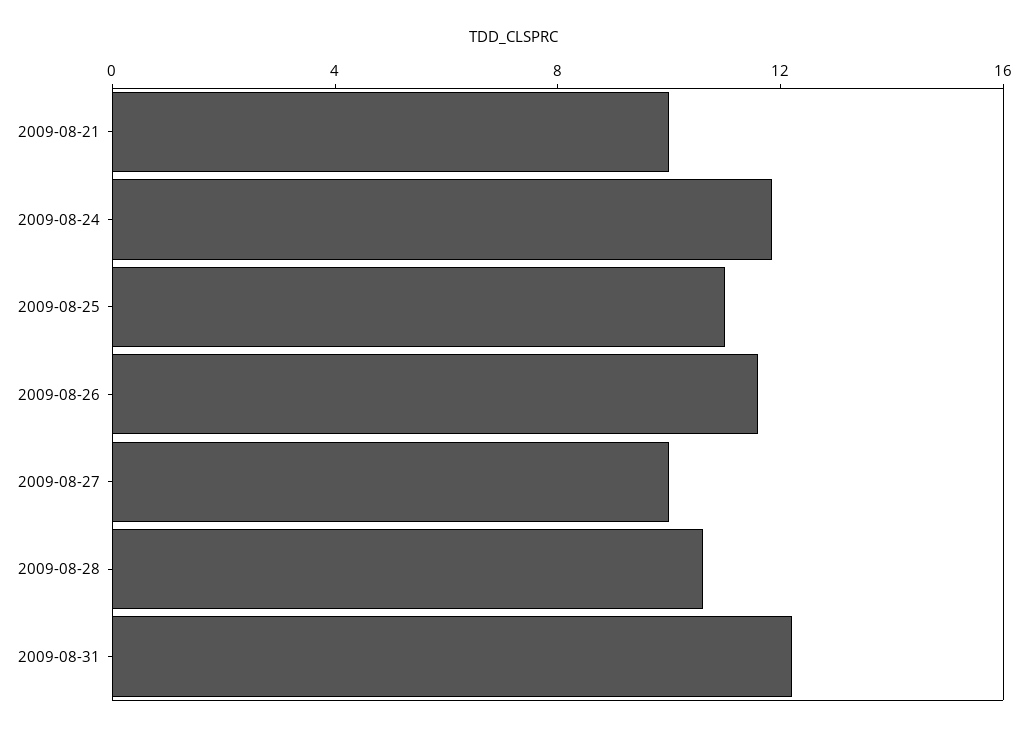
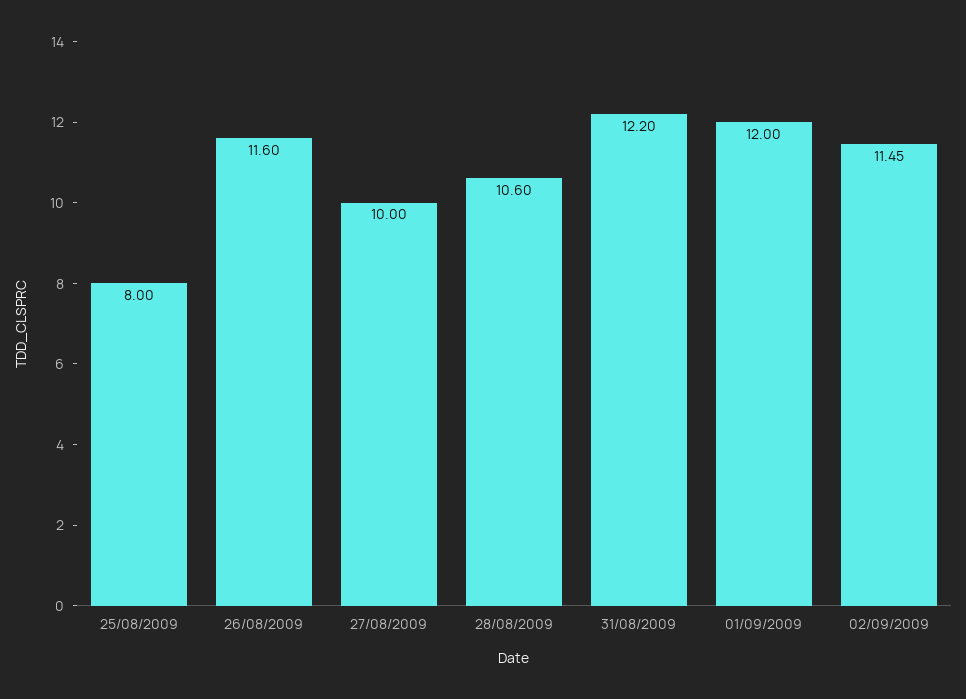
2009-08-21: 10 -> none
2009-08-24: 12 -> none
2009-08-25: 11 -> 8
01/09/2009: none -> 12
02/09/2009: none -> 11.45

